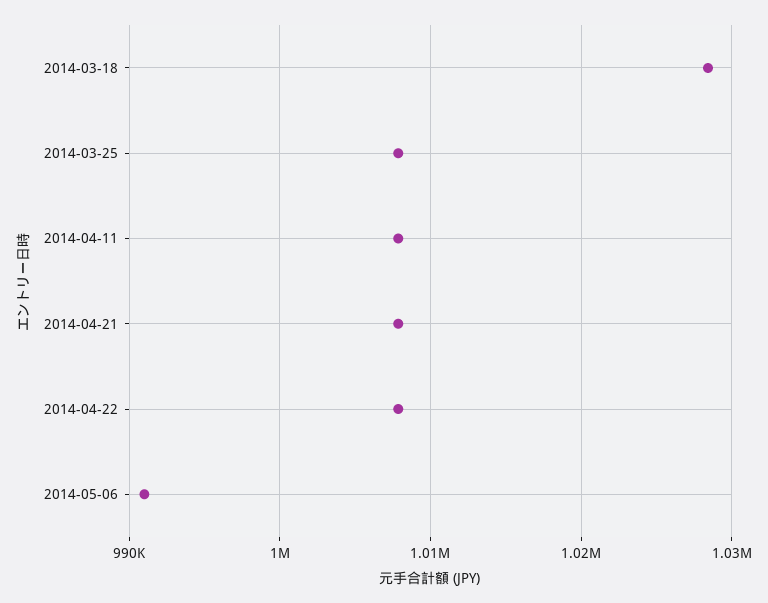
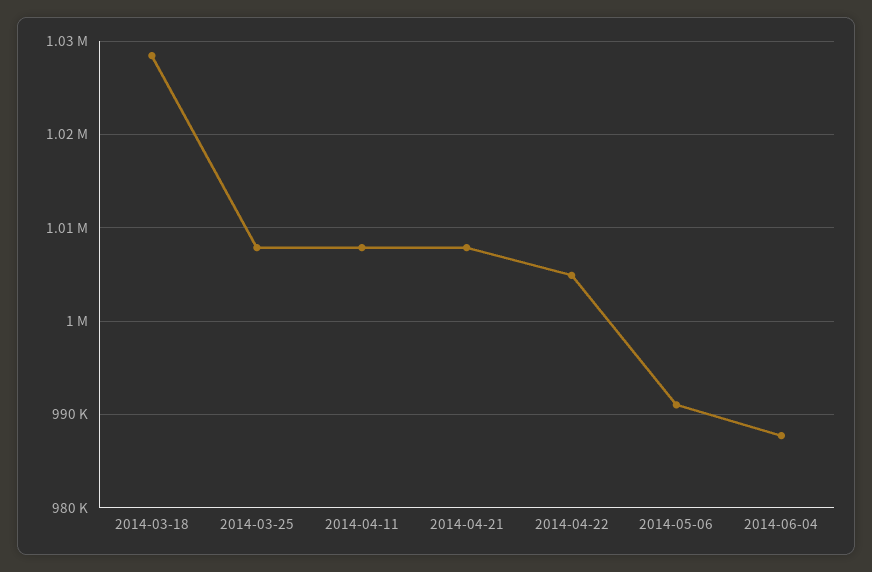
2014-04-22: 1008000 -> 1005000
2014-06-04: none -> 988000

